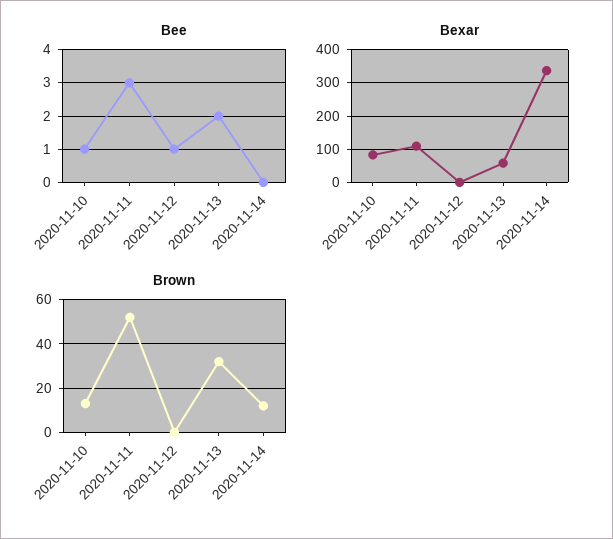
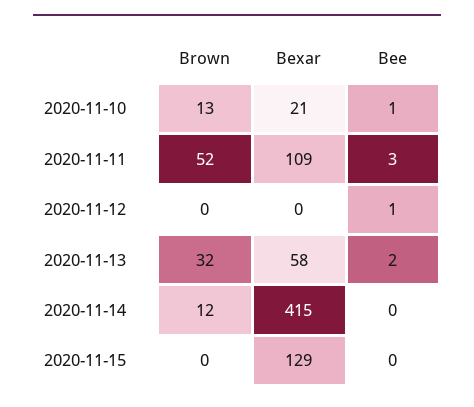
Bexar, 2020-11-10: 80 -> 21
Bexar, 2020-11-14: 340 -> 415
Brown, 2020-11-15: none -> 0
Bexar, 2020-11-15: none -> 129
Bee, 2020-11-15: none -> 0

